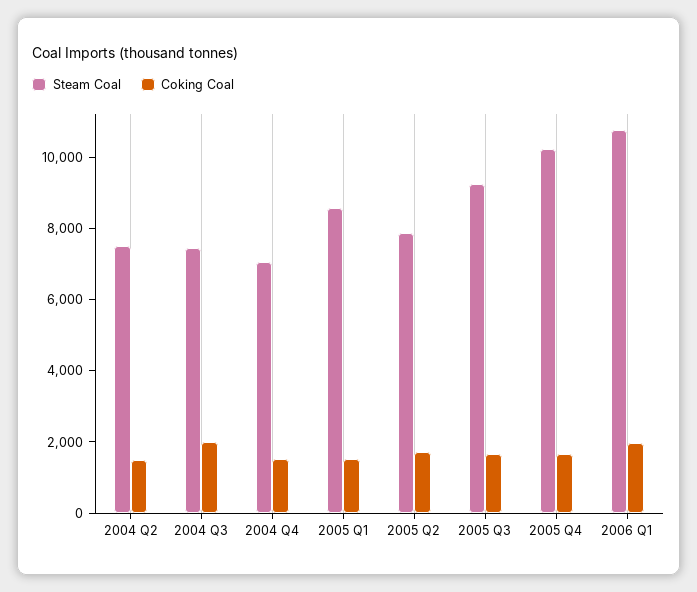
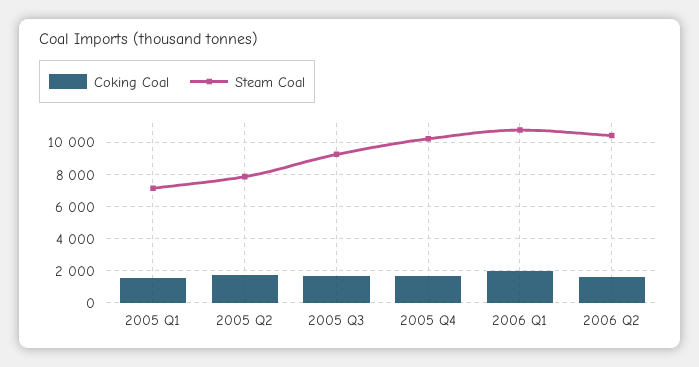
Steam Coal, 2004 Q2: 7500 -> none
Coking Coal, 2004 Q2: 1500 -> none
Steam Coal, 2004 Q3: 7500 -> none
Coking Coal, 2004 Q3: 2000 -> none
Steam Coal, 2004 Q4: 7000 -> none
Coking Coal, 2004 Q4: 1500 -> none
Steam Coal, 2005 Q1: 8500 -> 7000
Coking Coal, 2006 Q2: none -> 1500
Steam Coal, 2006 Q2: none -> 10500

